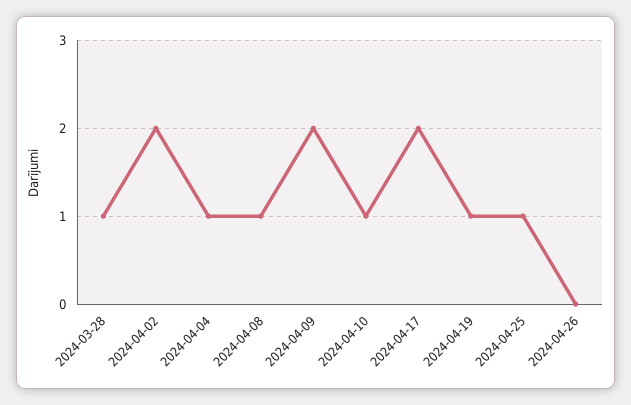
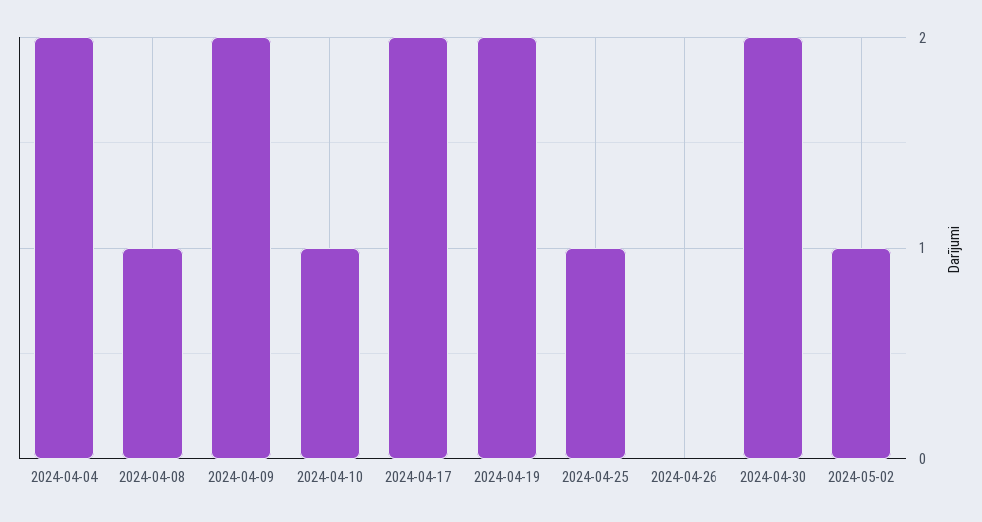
2024-03-28: 1 -> none
2024-04-02: 2 -> none
2024-04-04: 1 -> 2
2024-04-19: 1 -> 2
2024-04-30: none -> 2
2024-05-02: none -> 1

